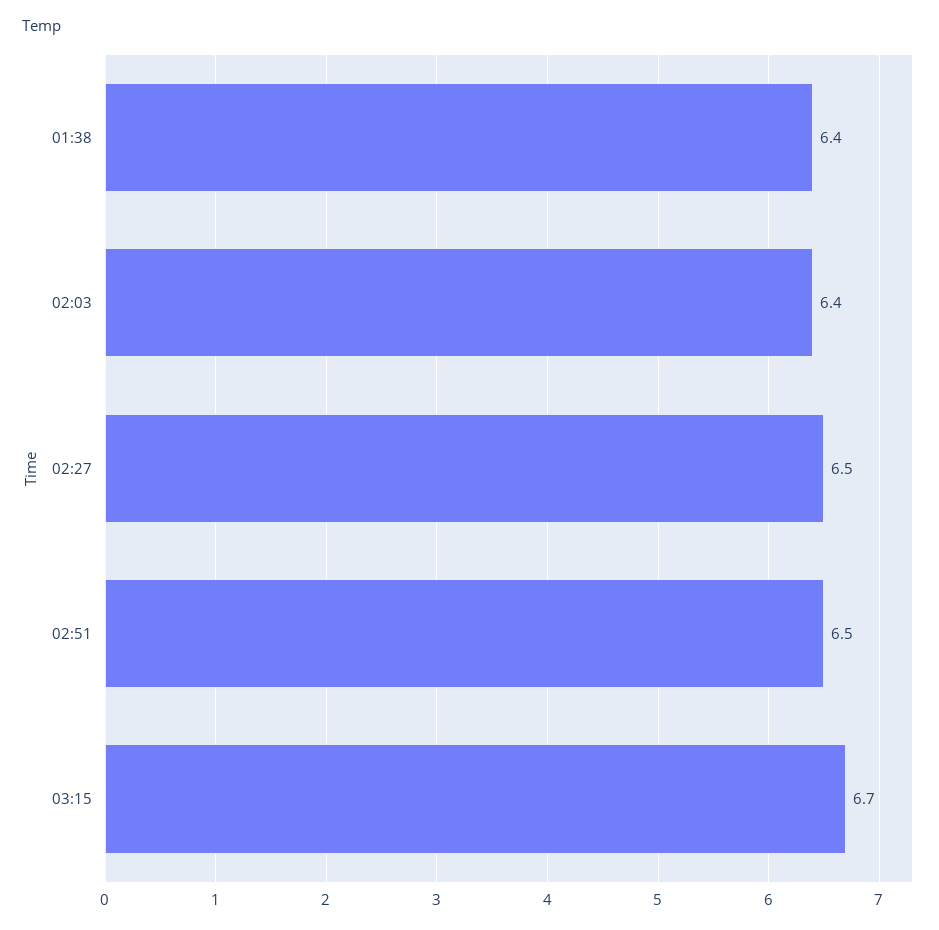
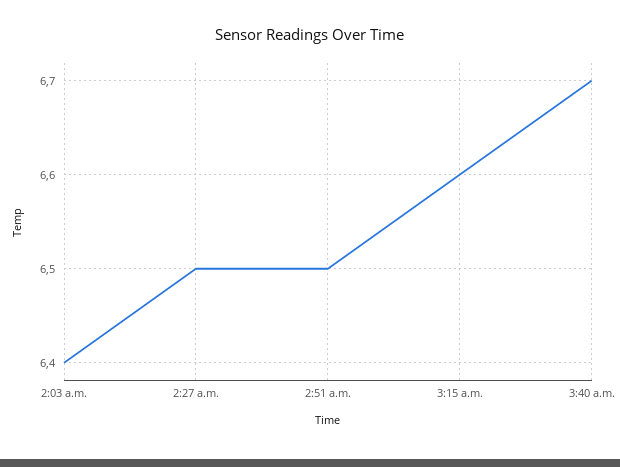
01:38: 6.4 -> none
03:15: 6.7 -> 6.6
3:40 a.m.: none -> 6.7

